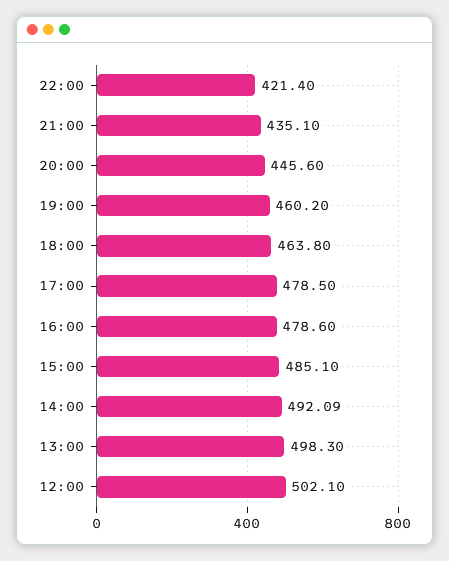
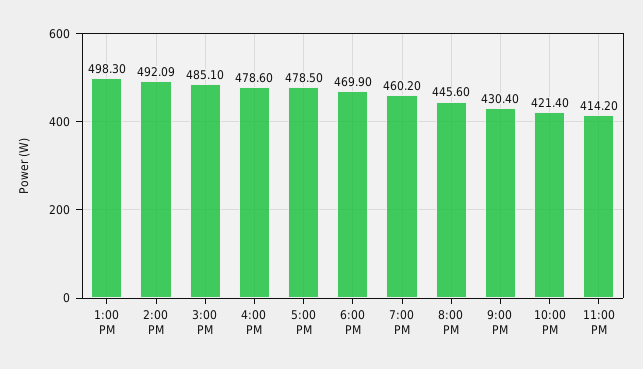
21:00: 435.1 -> 430.4
18:00: 463.8 -> 469.9
12:00: 502.1 -> none
11:00 PM: none -> 414.2

